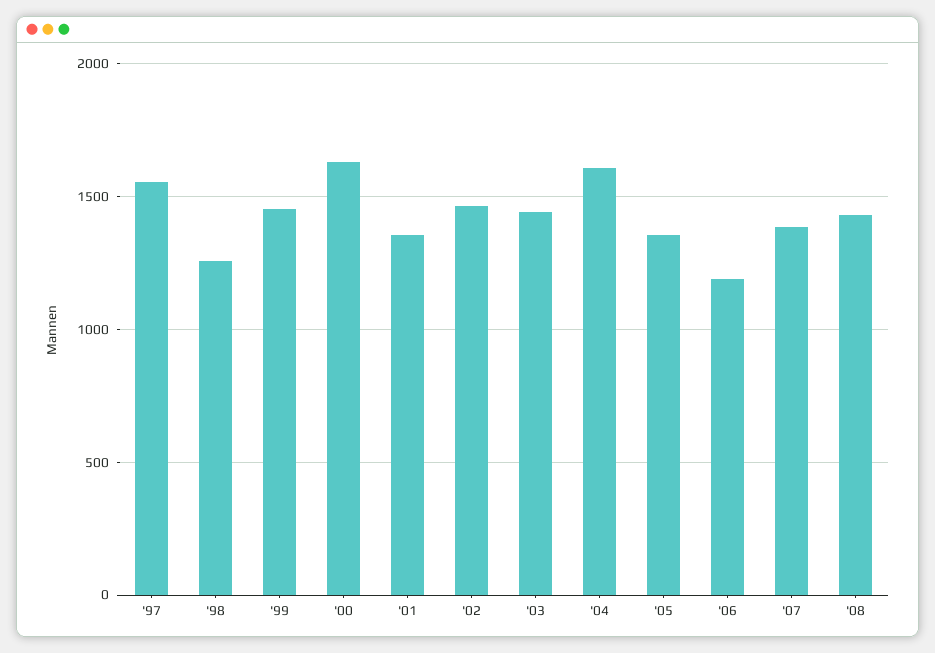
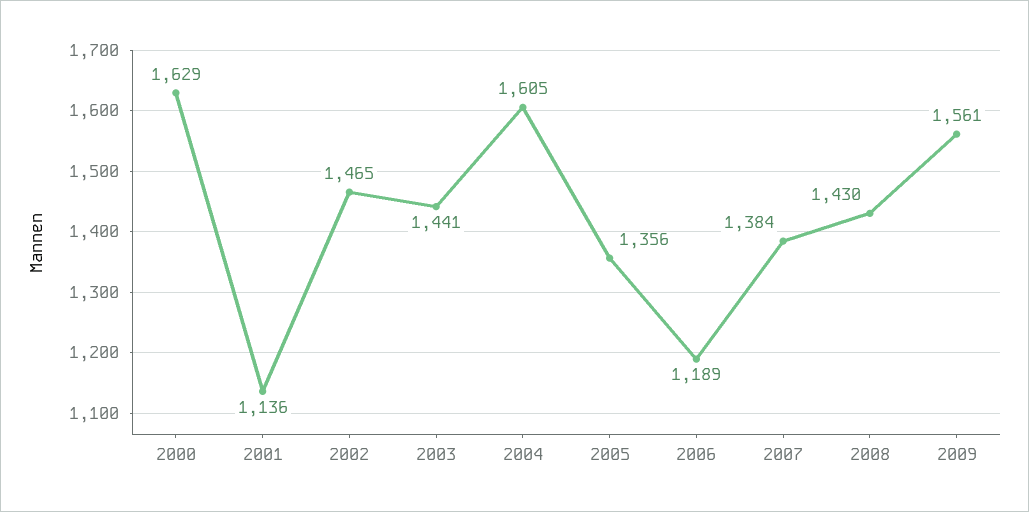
'97: 1550 -> none
'98: 1250 -> none
'99: 1450 -> none
'01: 1350 -> 1136
2009: none -> 1561

